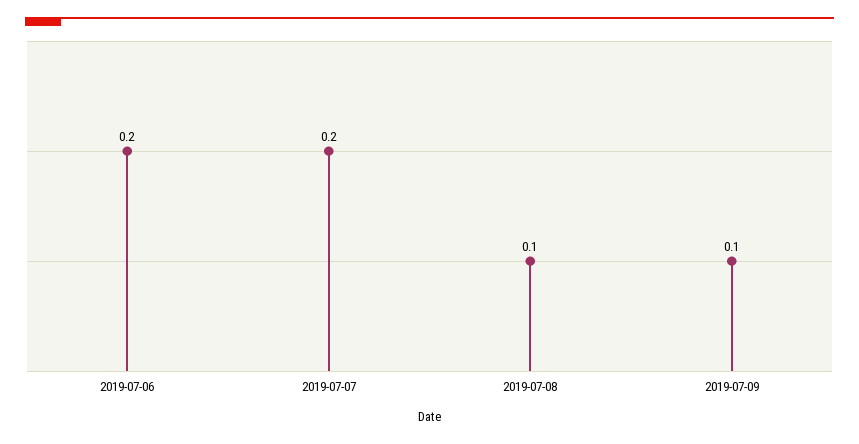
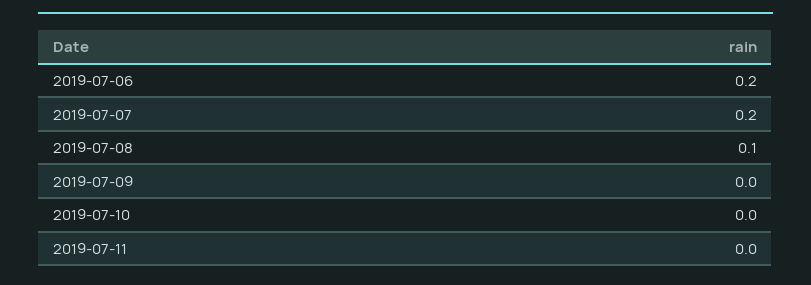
2019-07-09: 0.1 -> 0
2019-07-10: none -> 0
2019-07-11: none -> 0

